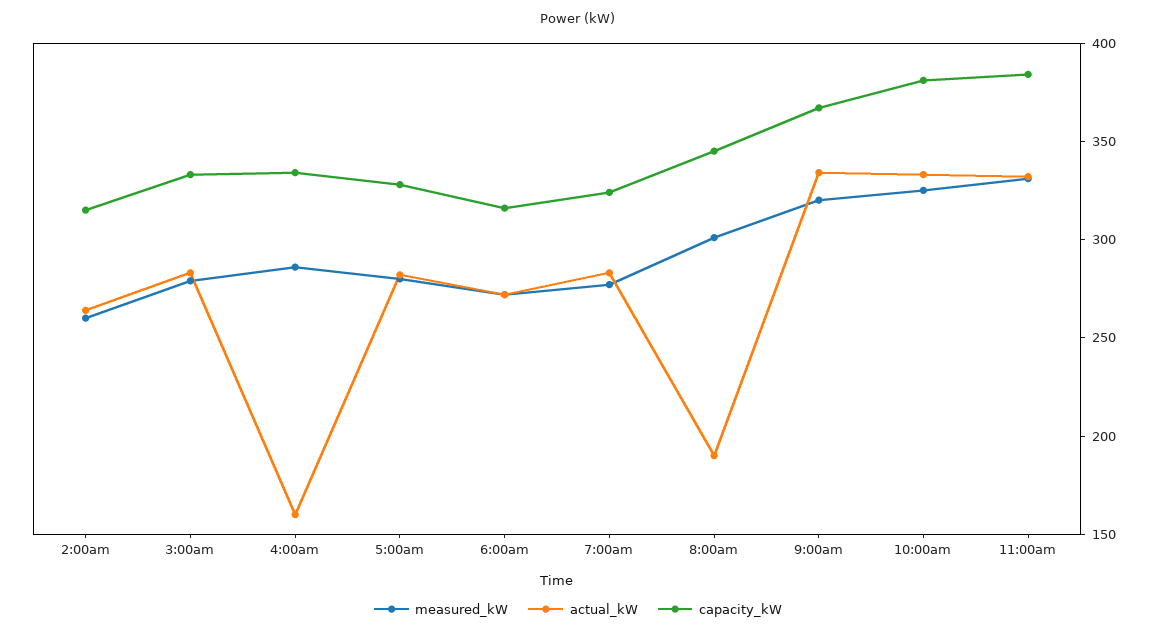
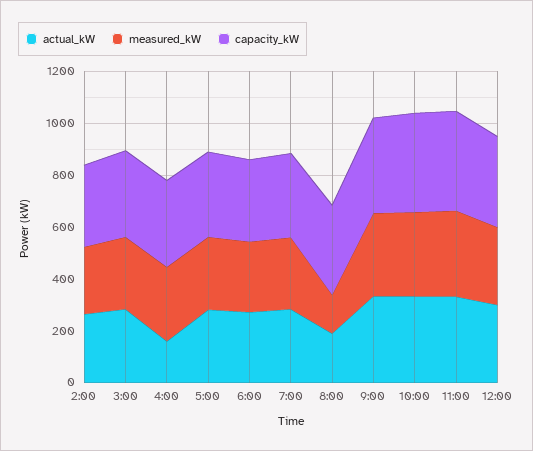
measured_kW, 8:00am: 300 -> 150
actual_kW, 12:00: none -> 300
measured_kW, 12:00: none -> 300
capacity_kW, 12:00: none -> 350

